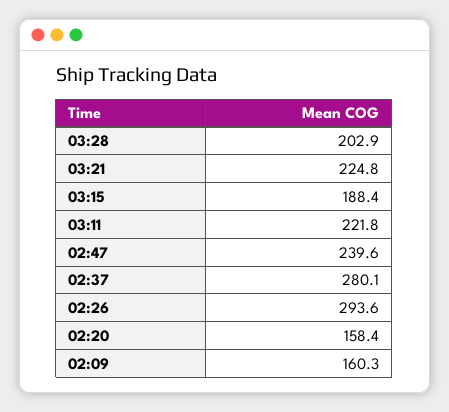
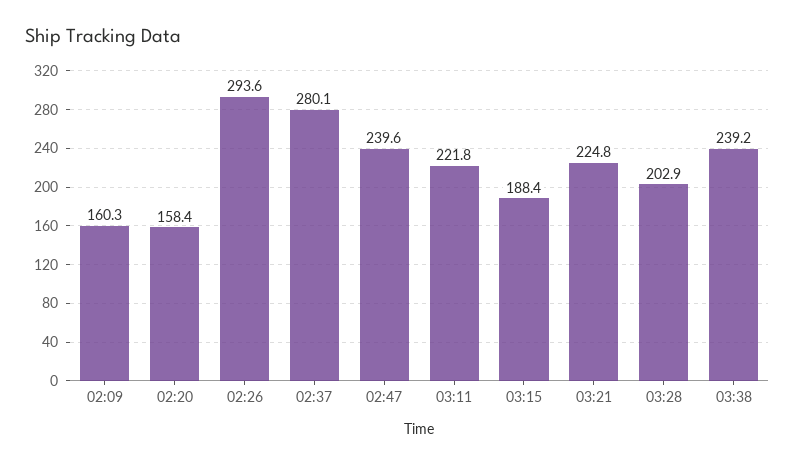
03:38: none -> 239.2

